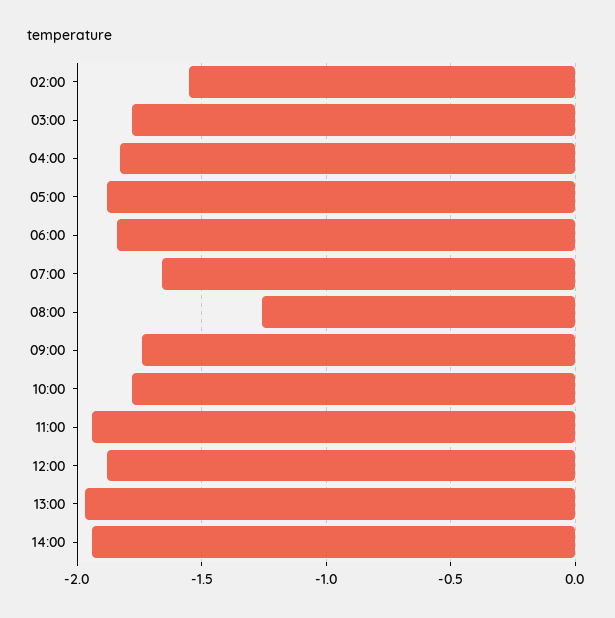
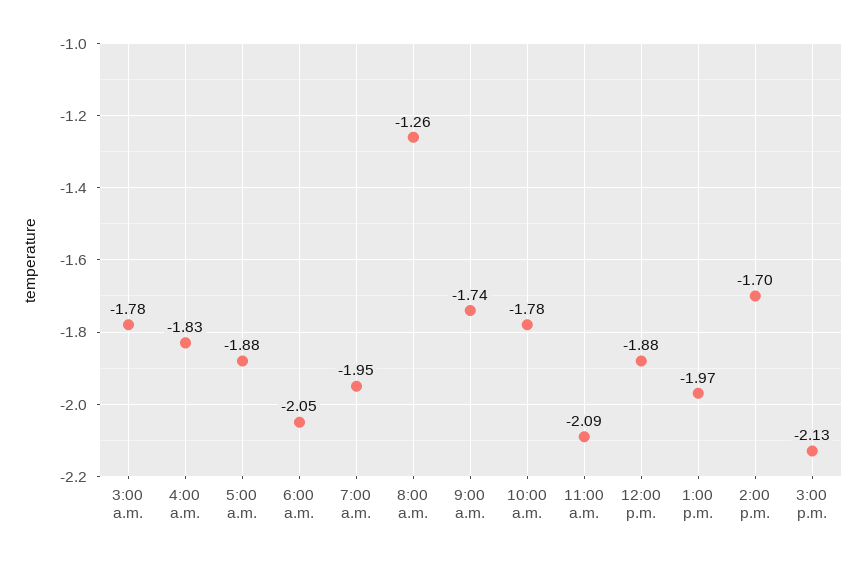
02:00: -1.55 -> none
06:00: -1.85 -> -2.05
07:00: -1.65 -> -1.95
11:00: -1.95 -> -2.09
14:00: -1.95 -> -1.7
3:00 p.m.: none -> -2.13

